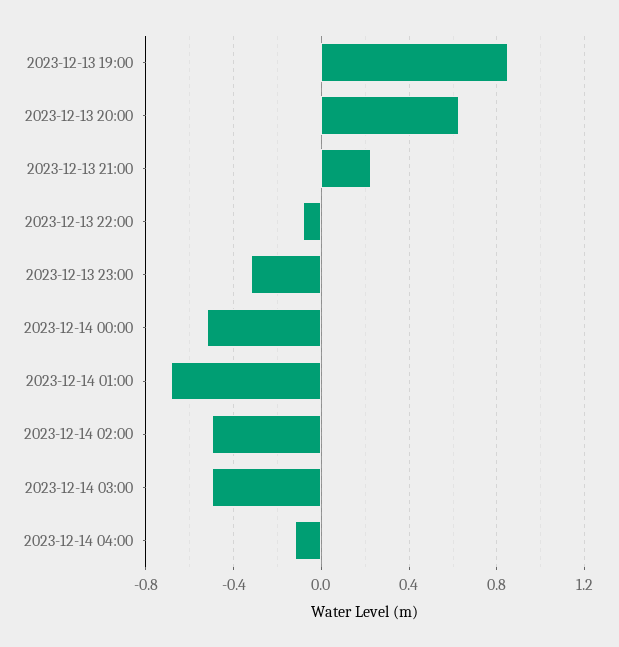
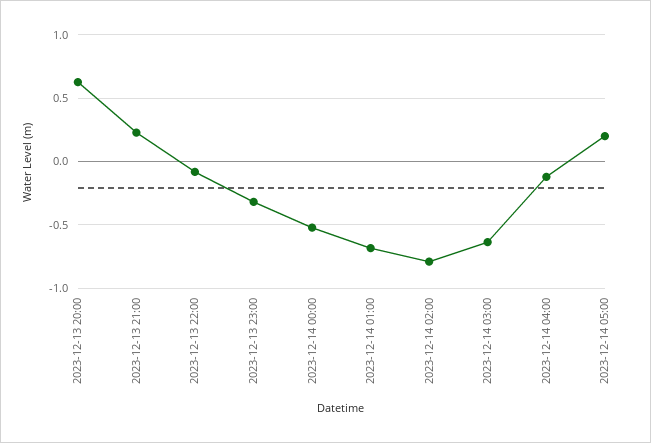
2023-12-13 19:00: 0.85 -> none
2023-12-14 02:00: -0.5 -> -0.8
2023-12-14 03:00: -0.5 -> -0.65
2023-12-14 05:00: none -> 0.2

